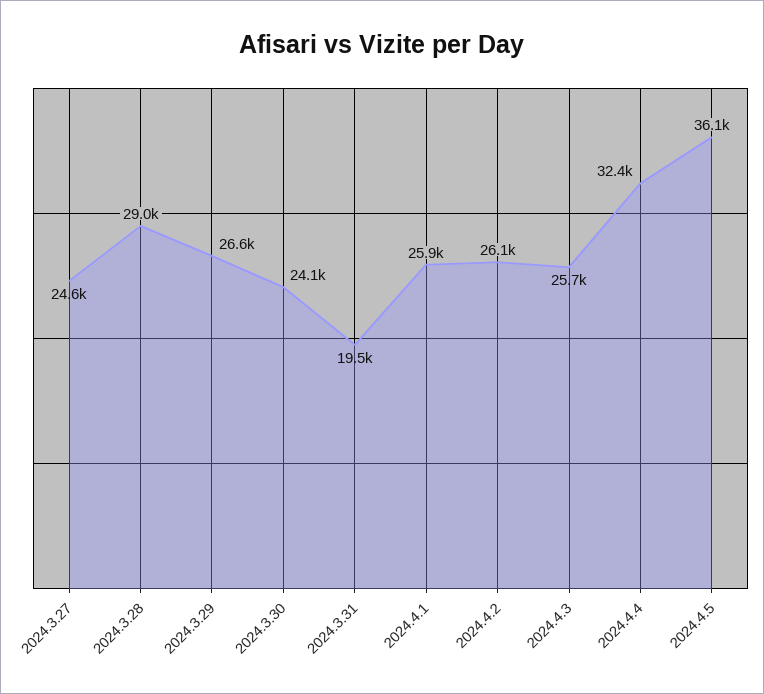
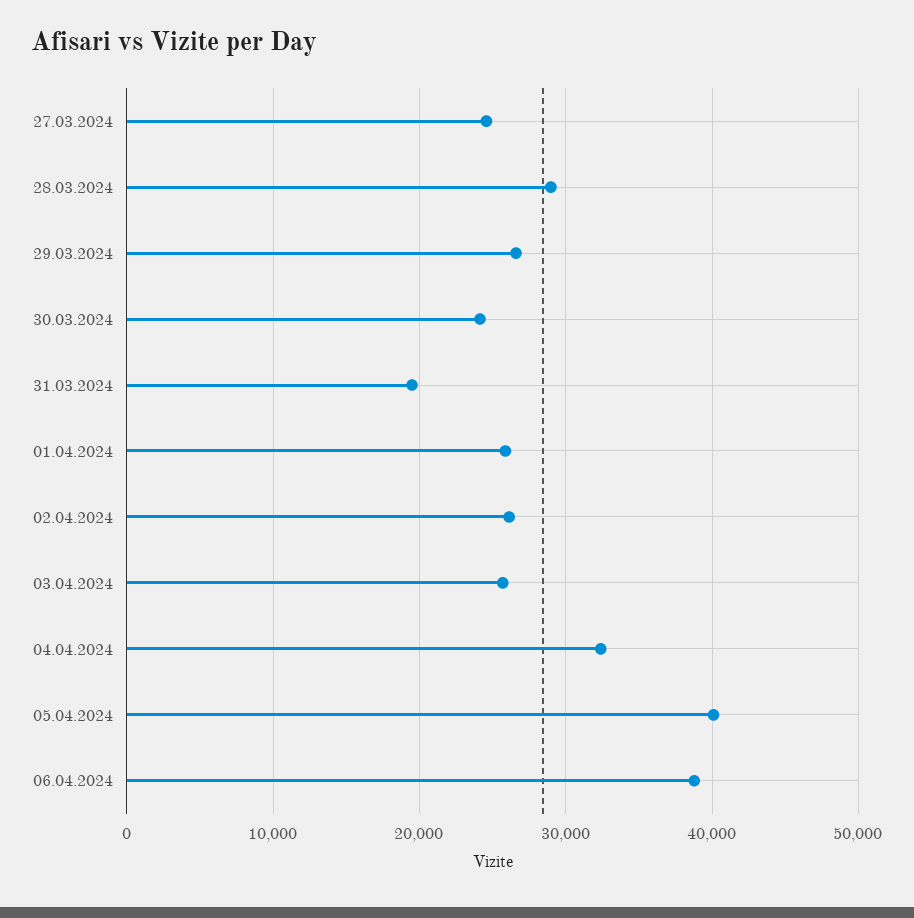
2024.4.5: 36100 -> 40000
06.04.2024: none -> 39000

